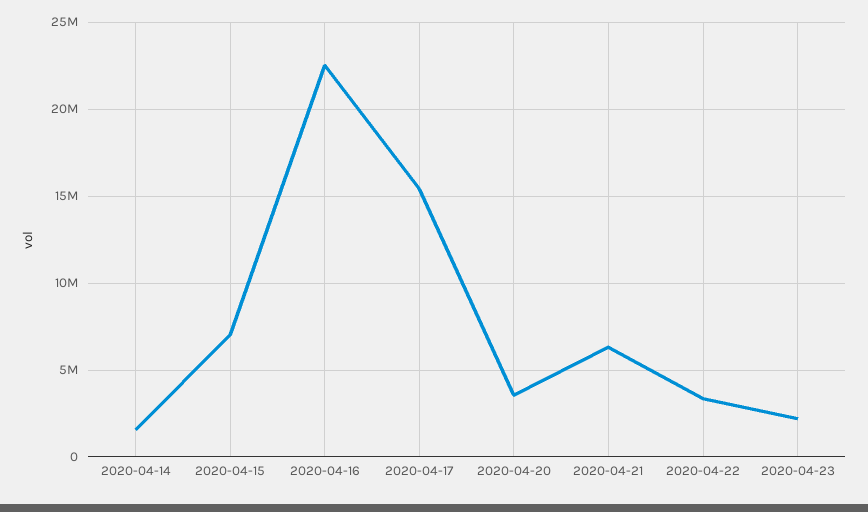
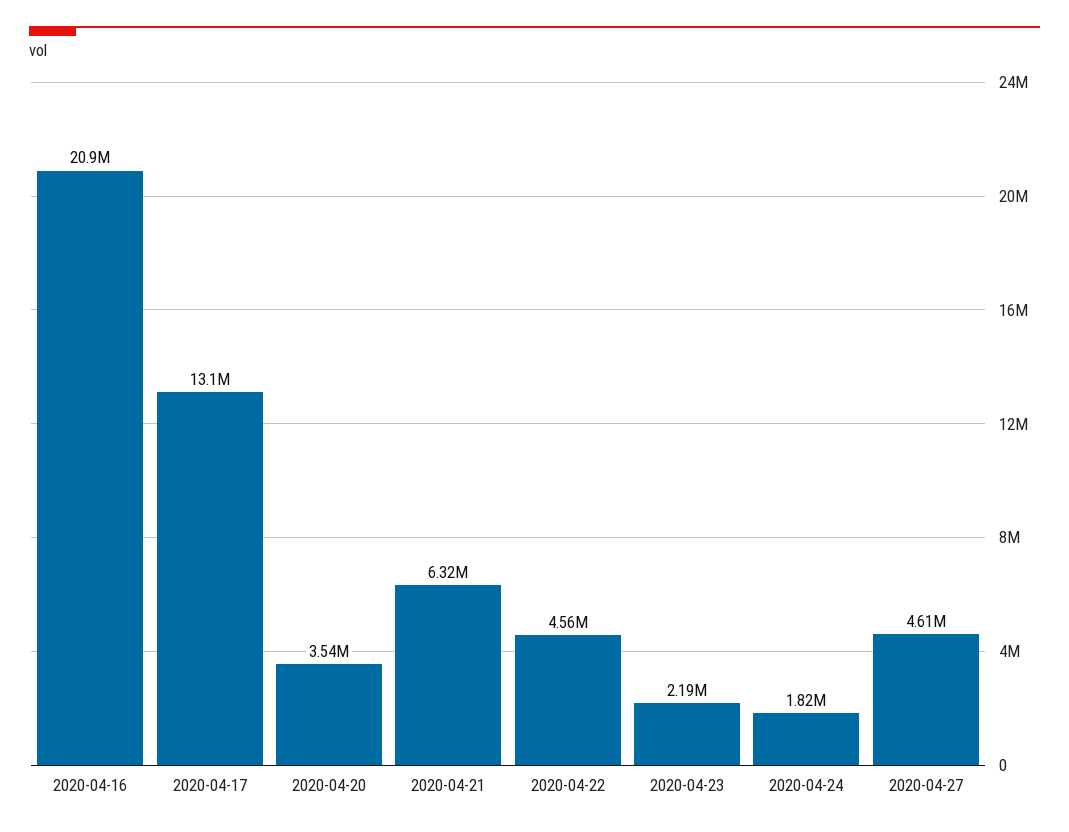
2020-04-14: 1500000 -> none
2020-04-15: 7000000 -> none
2020-04-16: 22500000 -> 20900000
2020-04-17: 15500000 -> 13100000
2020-04-22: 3500000 -> 4560000
2020-04-24: none -> 1820000
2020-04-27: none -> 4610000

